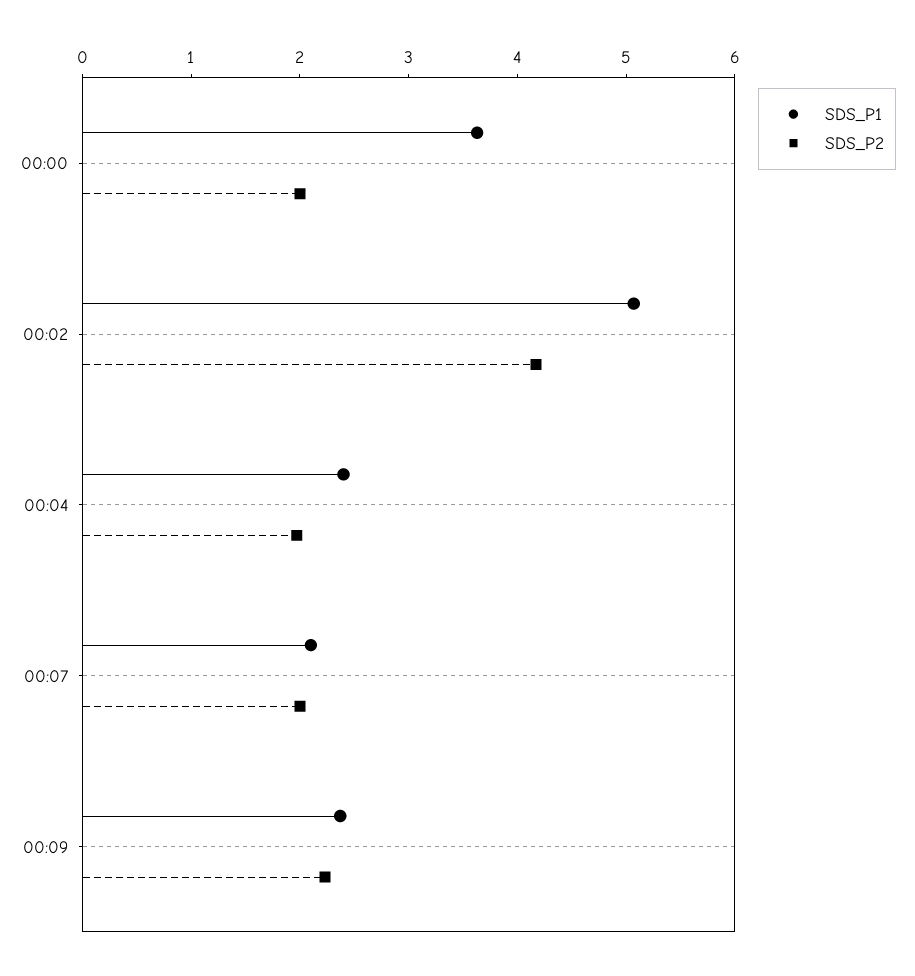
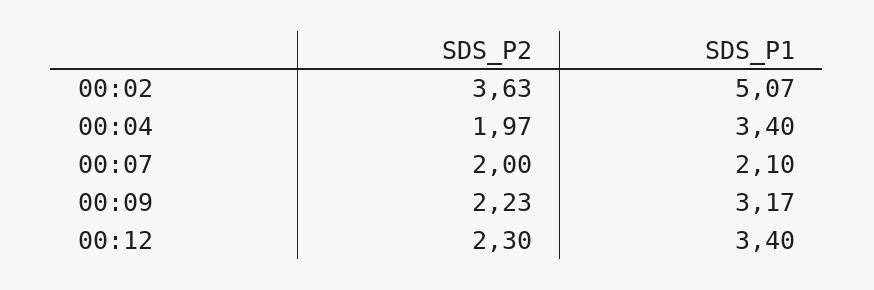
SDS_P1, 00:00: 3.6 -> none
SDS_P2, 00:00: 2 -> none
SDS_P2, 00:02: 4.2 -> 3.63
SDS_P1, 00:04: 2.4 -> 3.4
SDS_P1, 00:09: 2.4 -> 3.17
SDS_P2, 00:12: none -> 2.3
SDS_P1, 00:12: none -> 3.4

